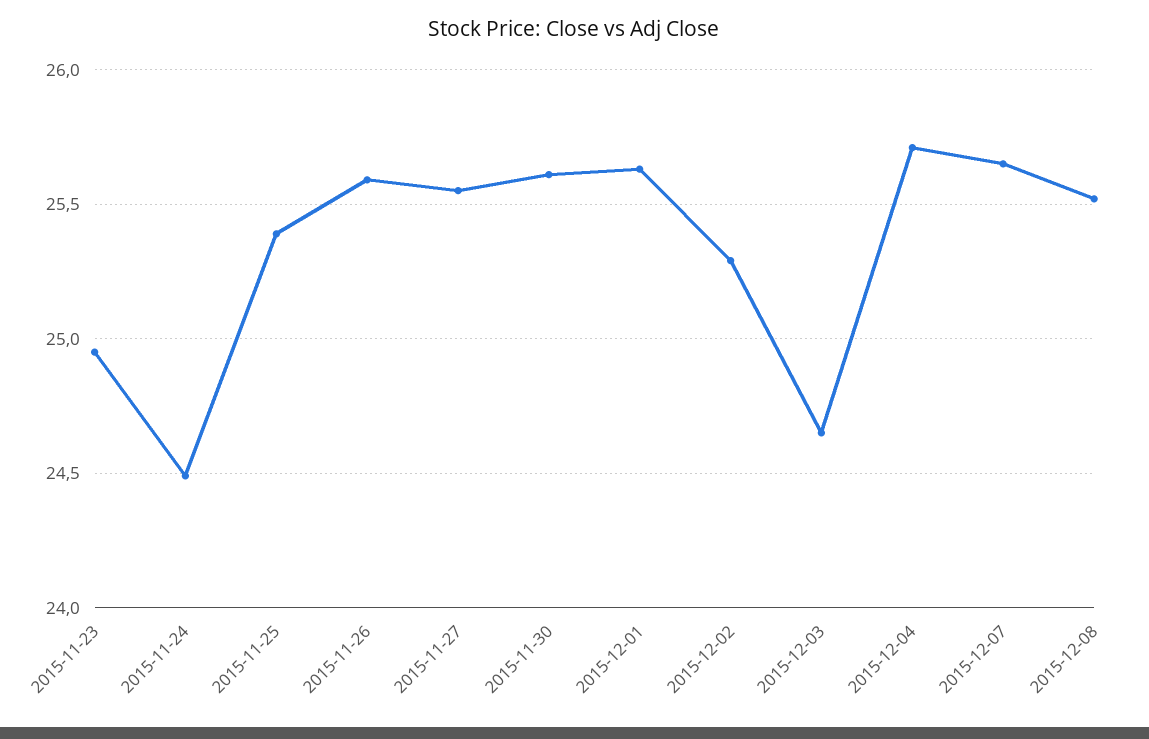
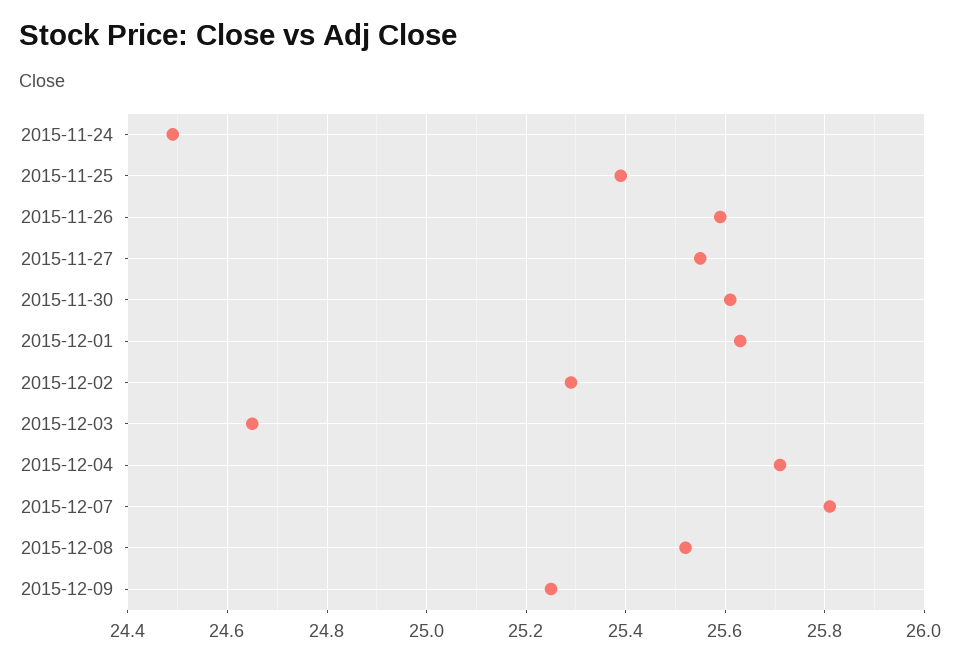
2015-11-23: 24.95 -> none
2015-12-07: 25.65 -> 25.8
2015-12-09: none -> 25.25

